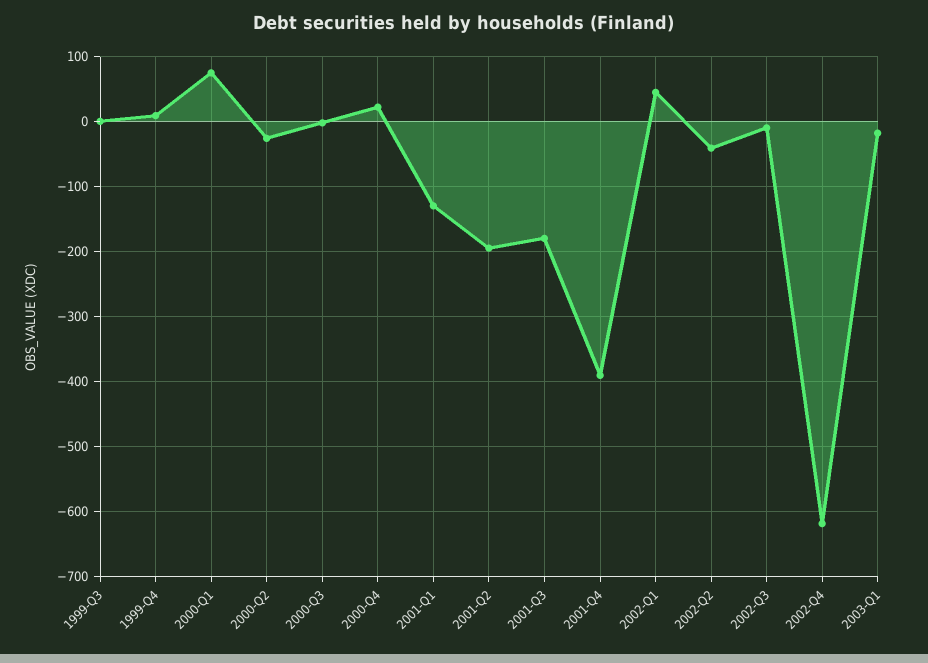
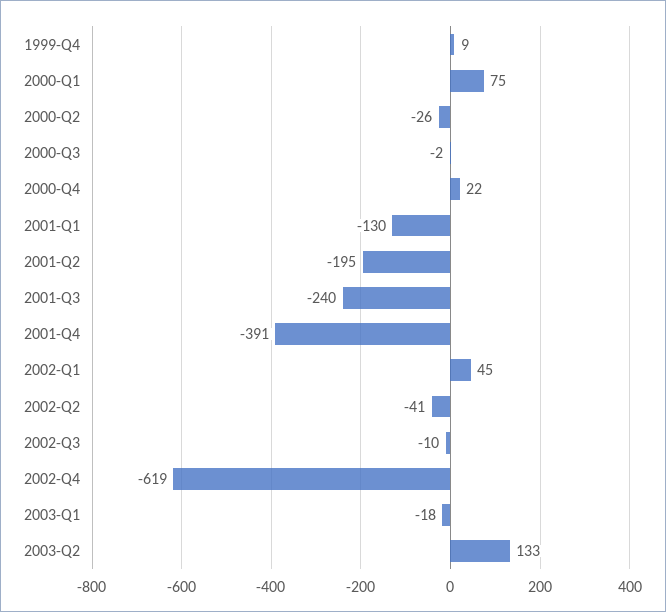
1999-Q3: 0 -> none
2001-Q3: -180 -> -240
2003-Q2: none -> 133

